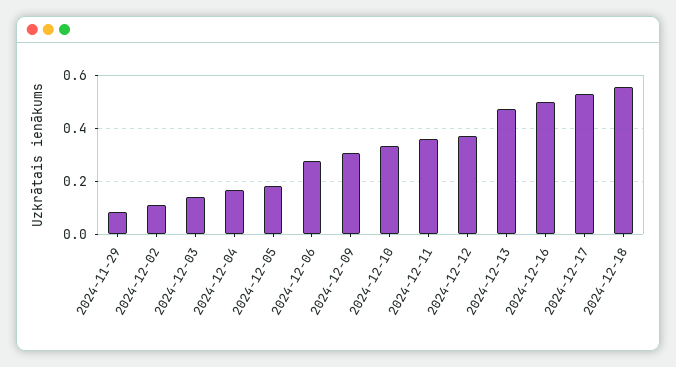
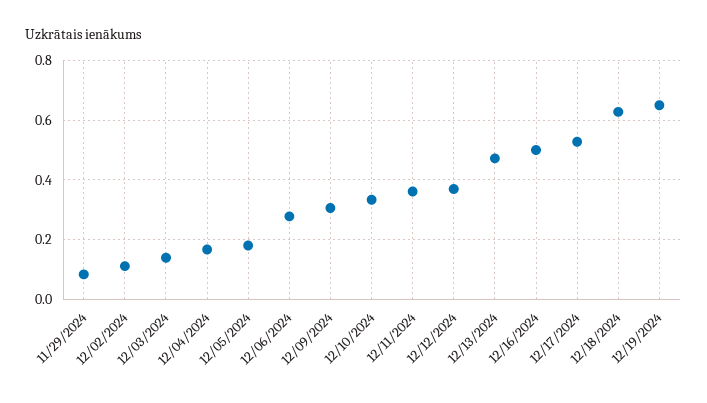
2024-12-18: 0.55 -> 0.625
12/19/2024: none -> 0.65

